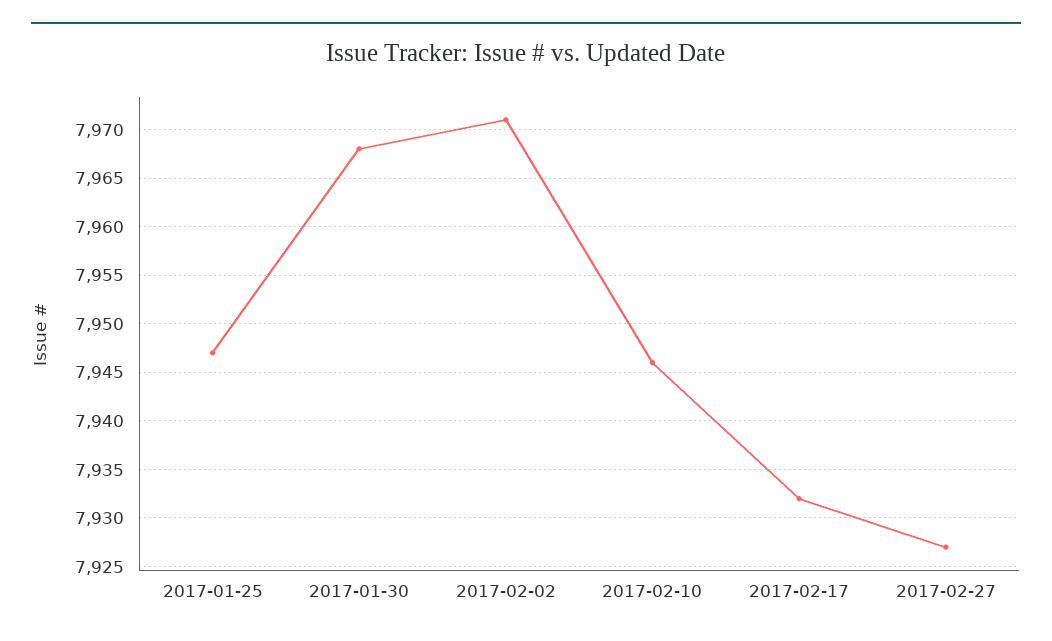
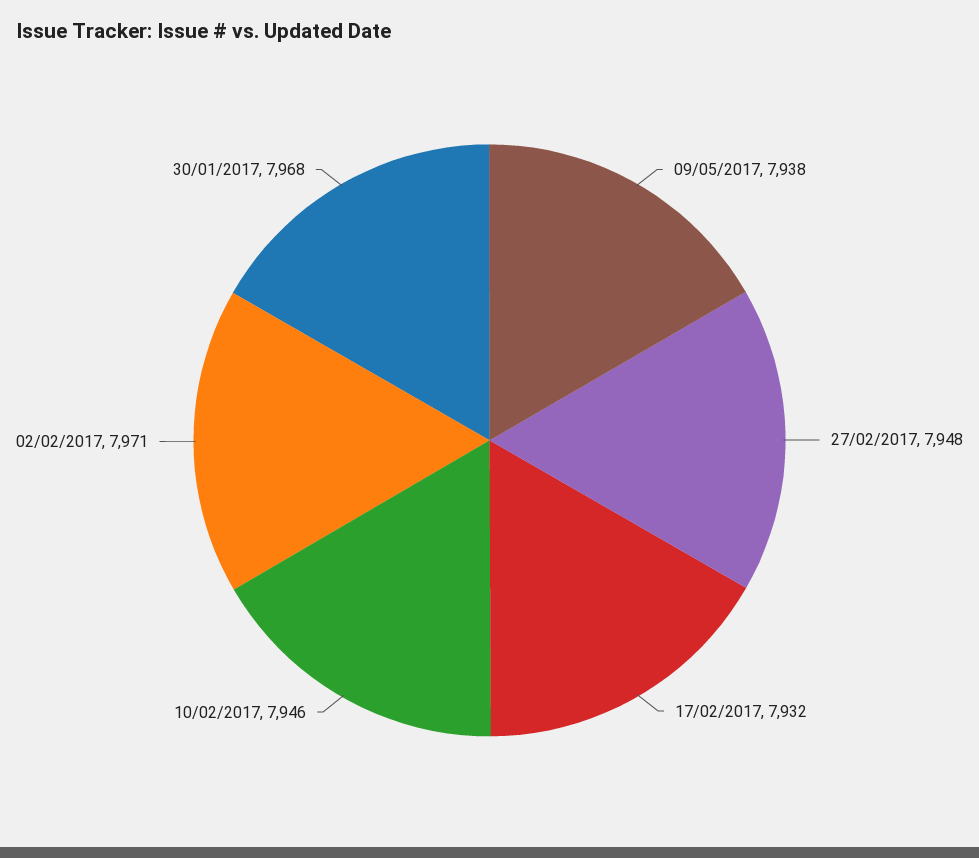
2017-01-25: 7947 -> none
2017-02-27: 7927 -> 7948
09/05/2017: none -> 7938

